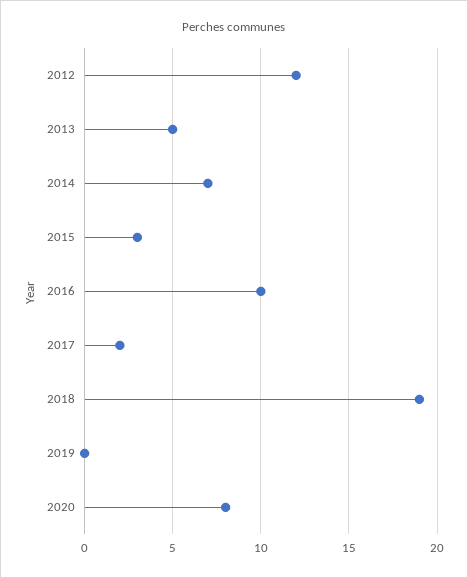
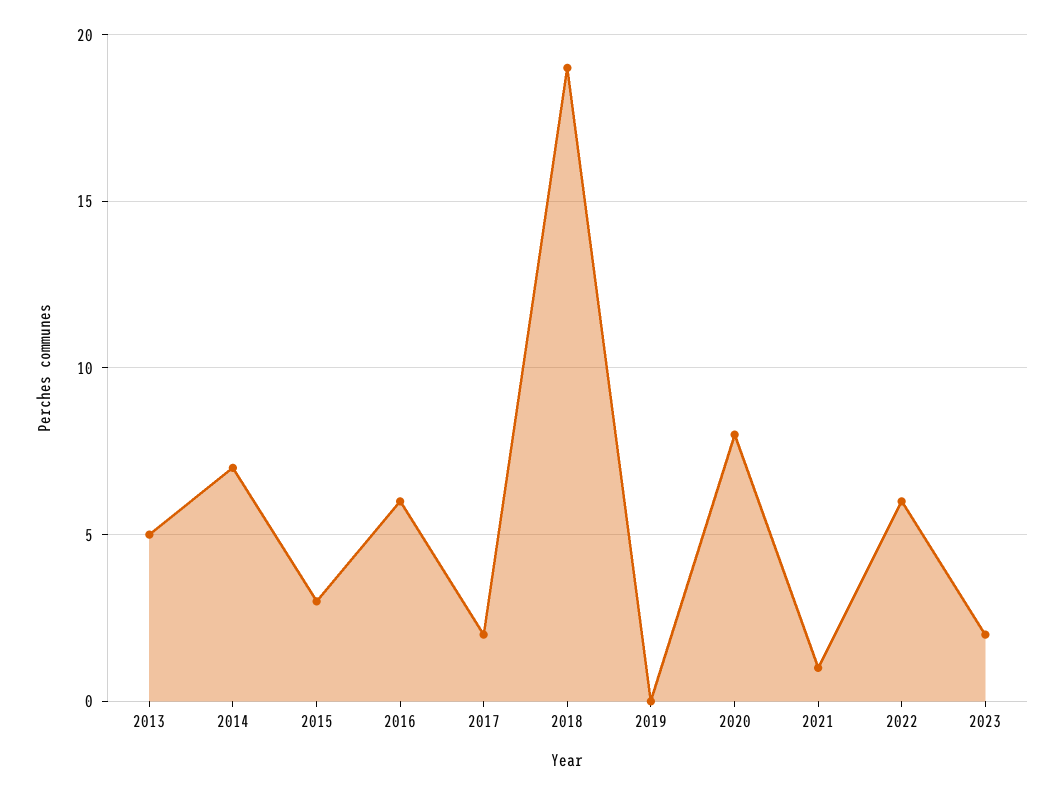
2012: 12 -> none
2016: 10 -> 6
2021: none -> 1
2022: none -> 6
2023: none -> 2

